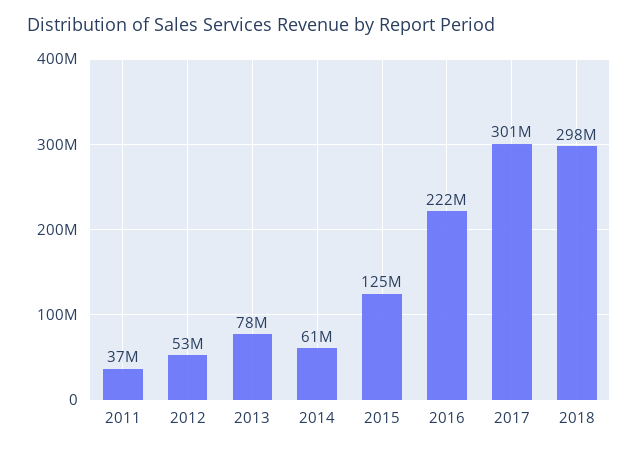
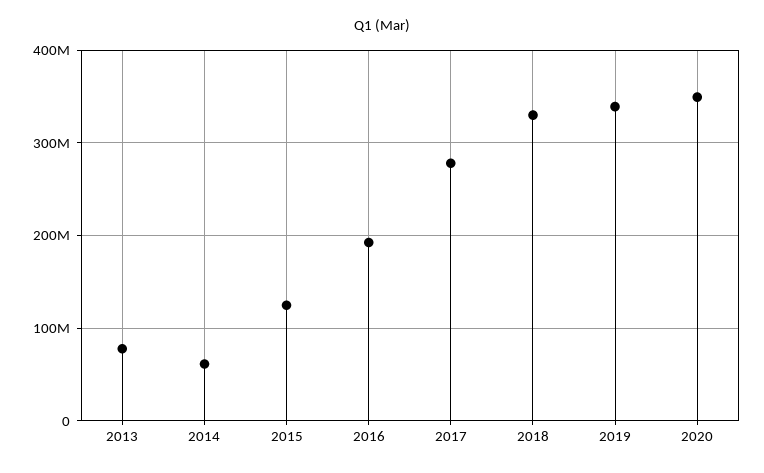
2011: 37000000 -> none
2012: 53000000 -> none
2016: 222000000 -> 190000000
2017: 301000000 -> 280000000
2018: 298000000 -> 330000000
2019: none -> 340000000
2020: none -> 350000000

